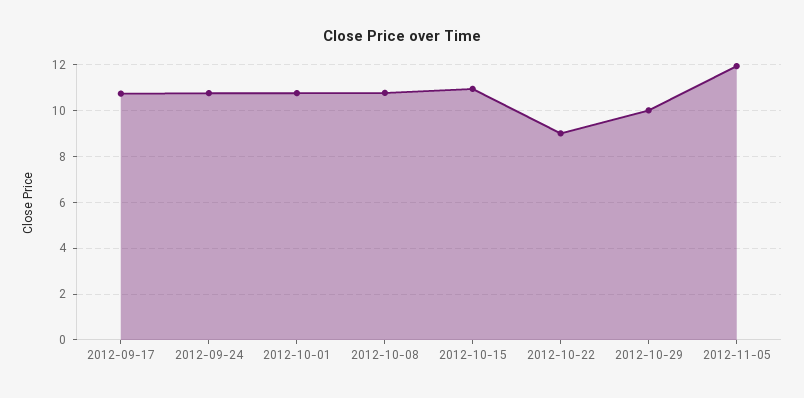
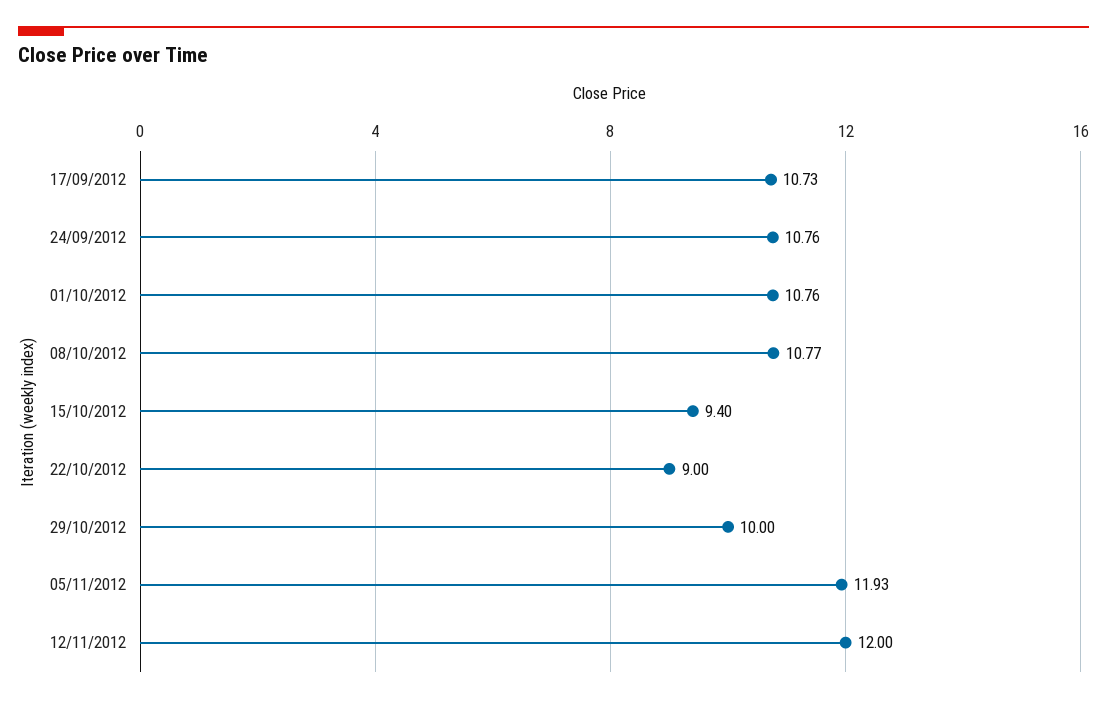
2012-10-15: 11 -> 9.4
12/11/2012: none -> 12

